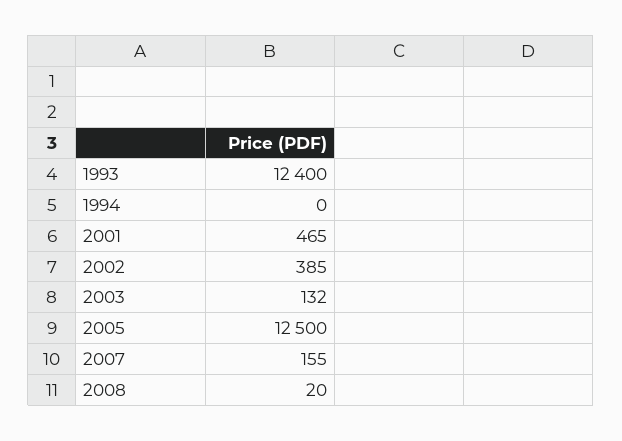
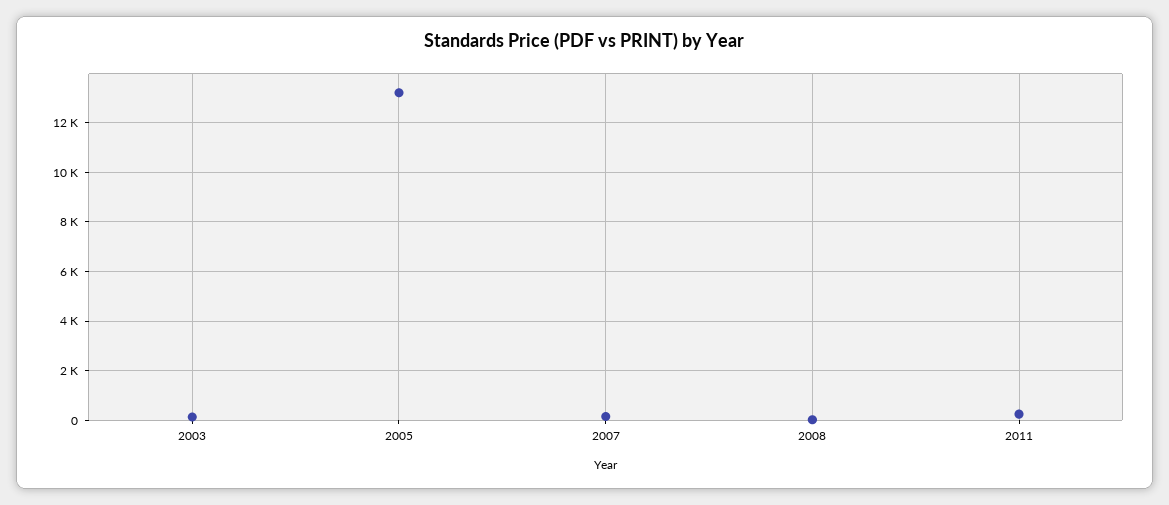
1993: 12400 -> none
1994: 0 -> none
2001: 465 -> none
2002: 385 -> none
2005: 12500 -> 13250
2011: none -> 250

